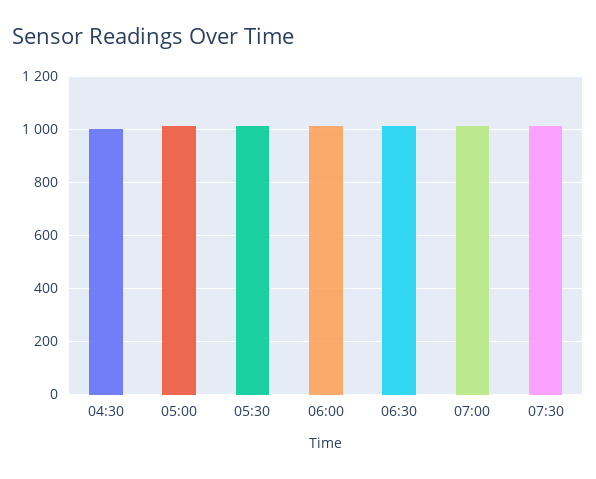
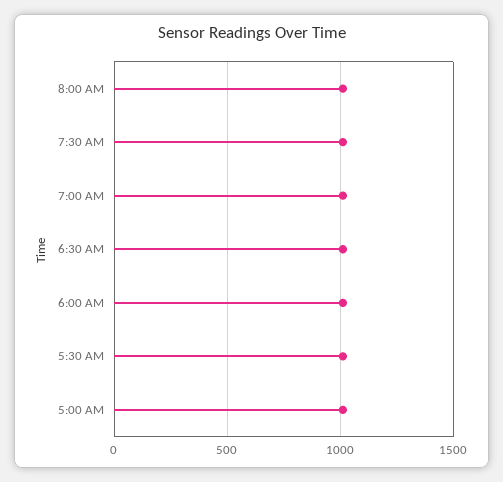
04:30: 1000 -> none
8:00 AM: none -> 1000

